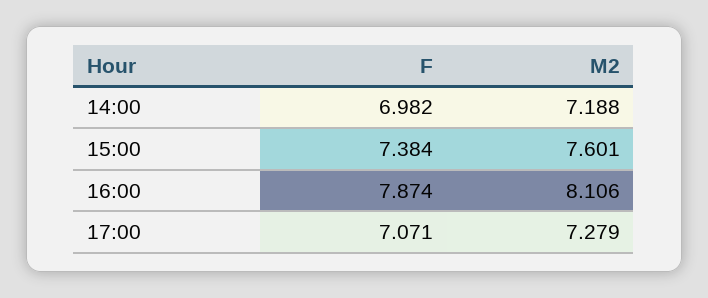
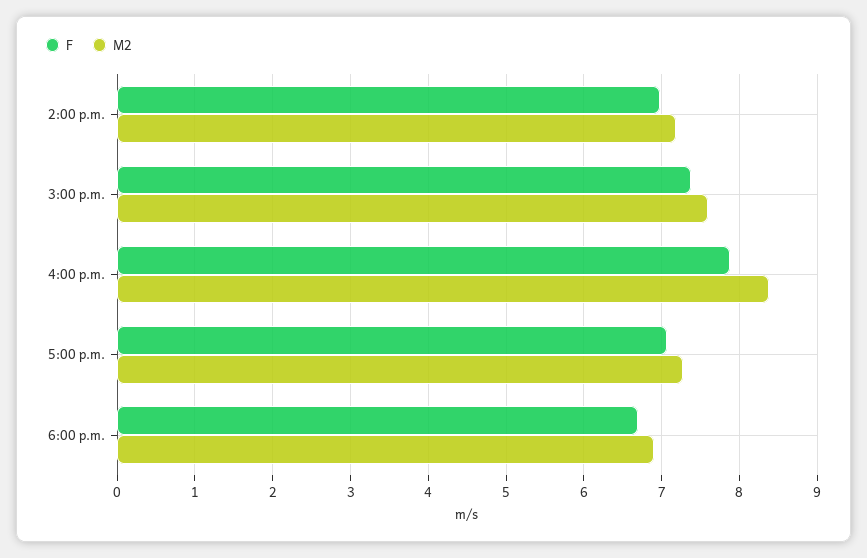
M2, 16:00: 8.106 -> 8.4
F, 6:00 p.m.: none -> 6.7
M2, 6:00 p.m.: none -> 6.9

